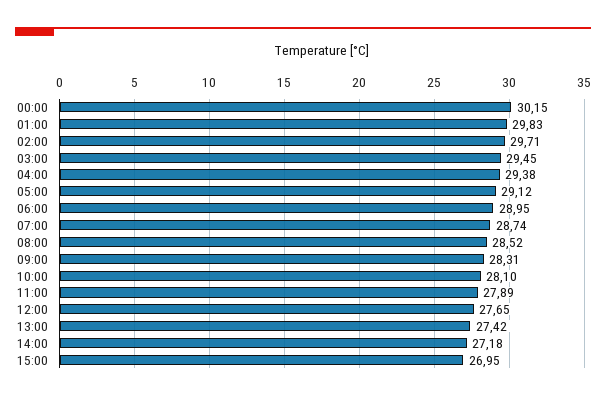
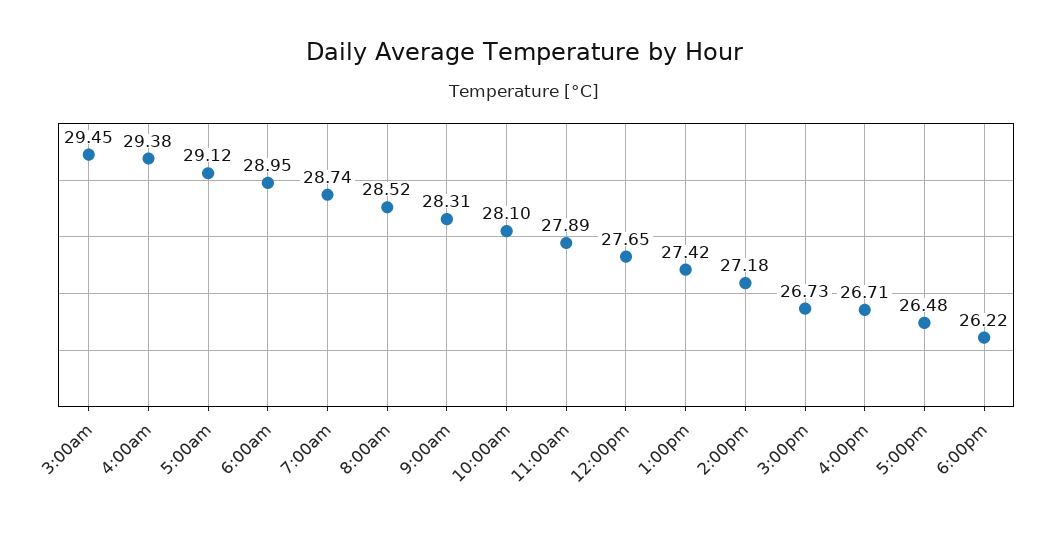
00:00: 30.15 -> none
01:00: 29.83 -> none
02:00: 29.71 -> none
15:00: 26.95 -> 26.73
4:00pm: none -> 26.71
5:00pm: none -> 26.48
6:00pm: none -> 26.22

